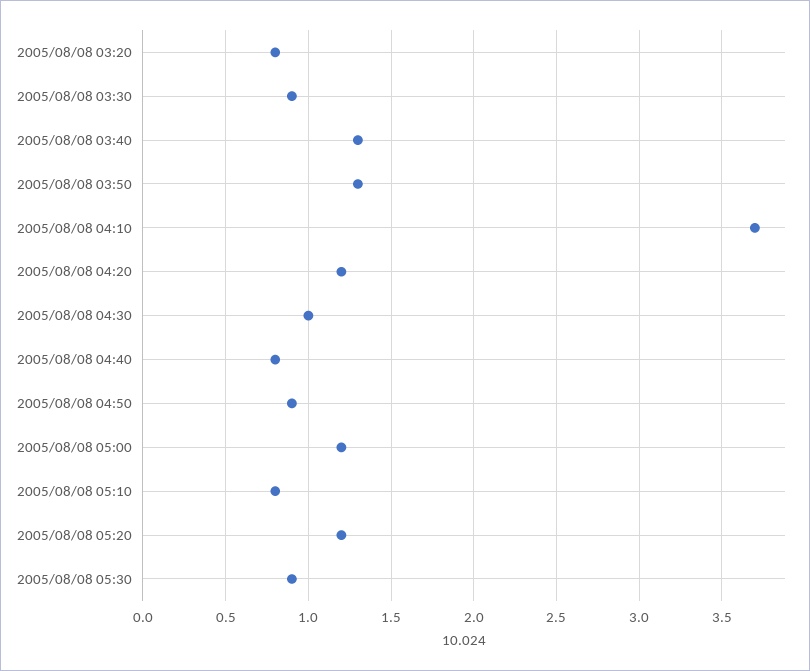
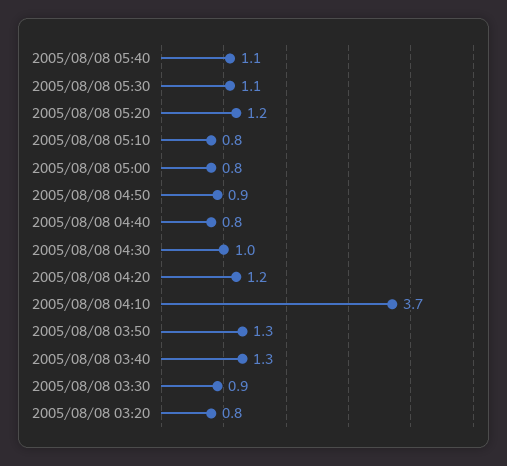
2005/08/08 05:00: 1.2 -> 0.8
2005/08/08 05:30: 0.9 -> 1.1
2005/08/08 05:40: none -> 1.1

